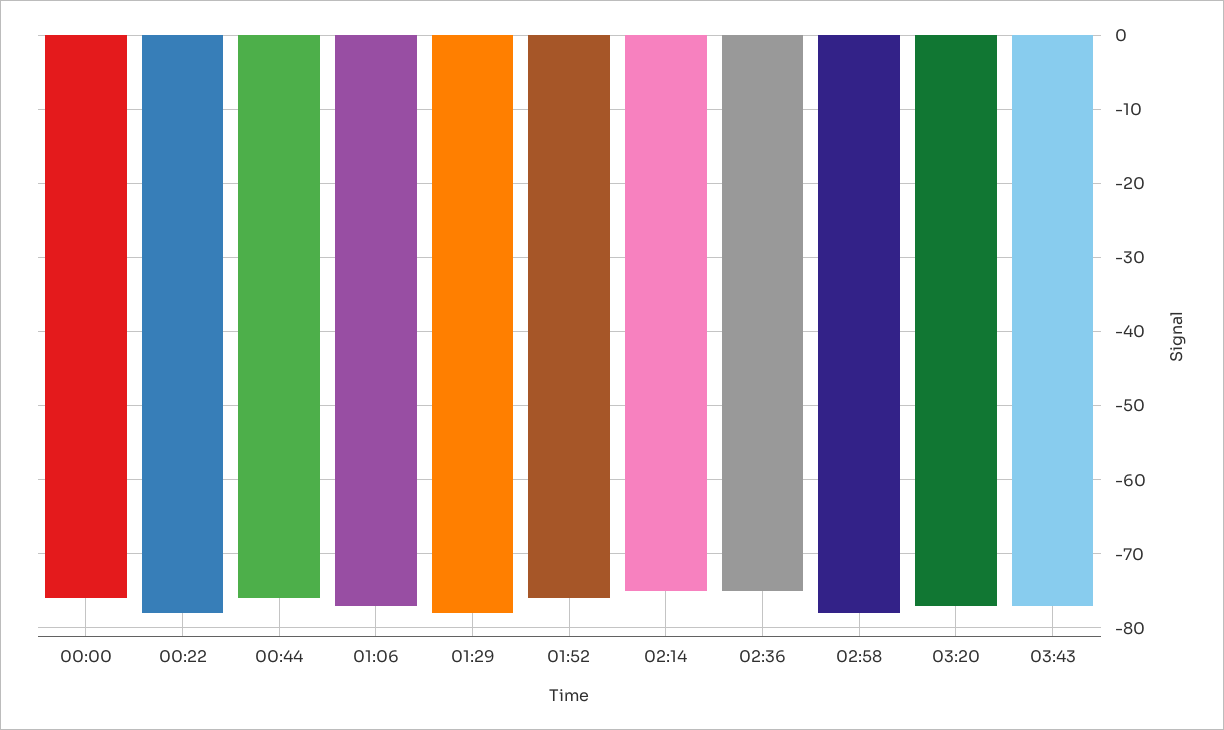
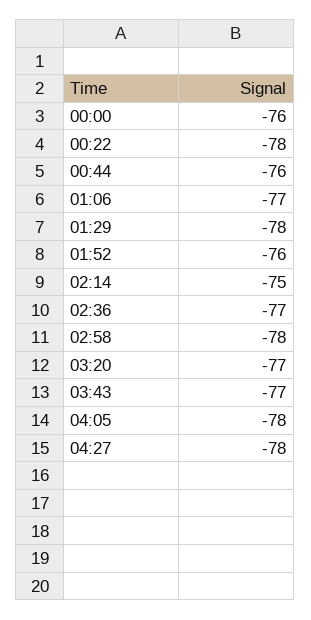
02:36: -75 -> -77
04:05: none -> -78
04:27: none -> -78

